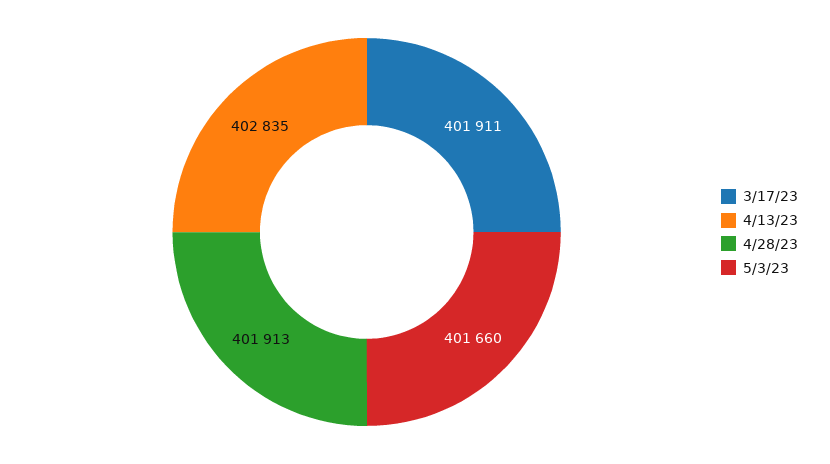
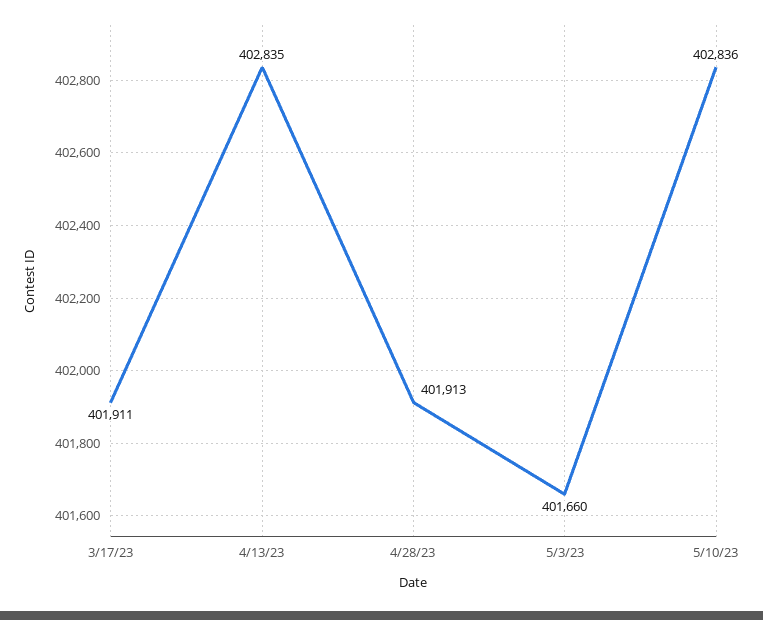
5/10/23: none -> 402836

